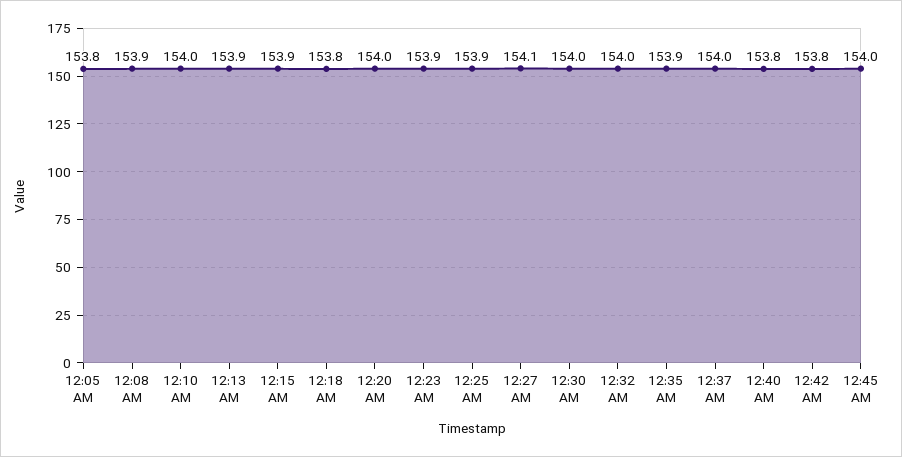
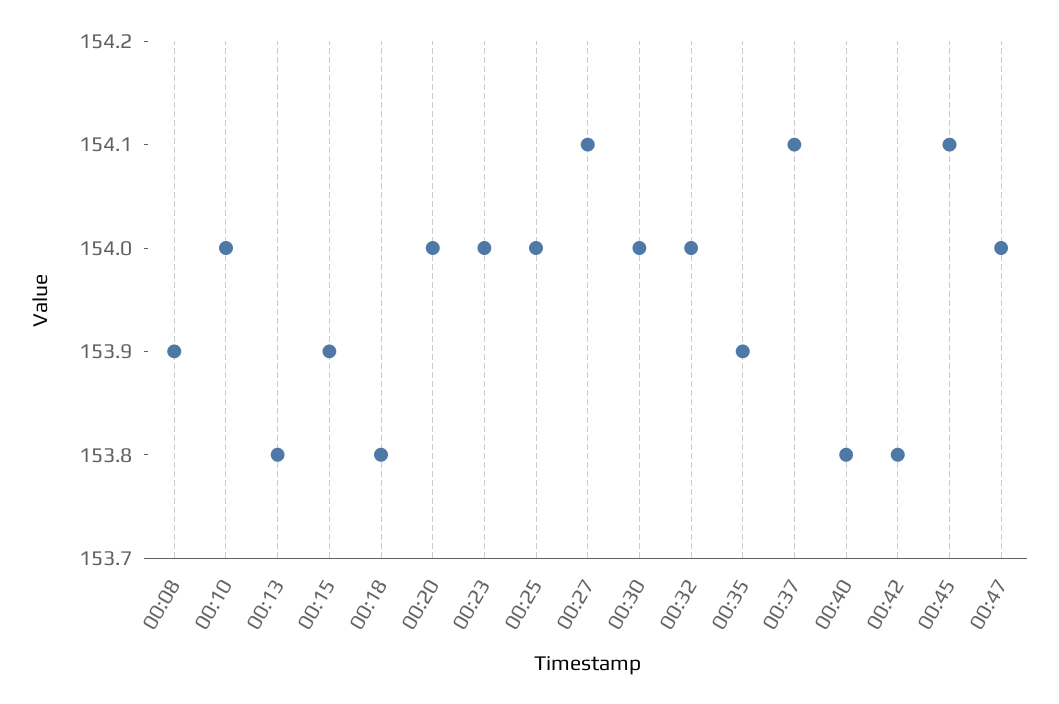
12:05 AM: 153.8 -> none
12:13 AM: 153.9 -> 153.8
12:23 AM: 153.9 -> 154
12:25 AM: 153.9 -> 154
12:37 AM: 154 -> 154.1
12:45 AM: 154 -> 154.1
00:47: none -> 154

